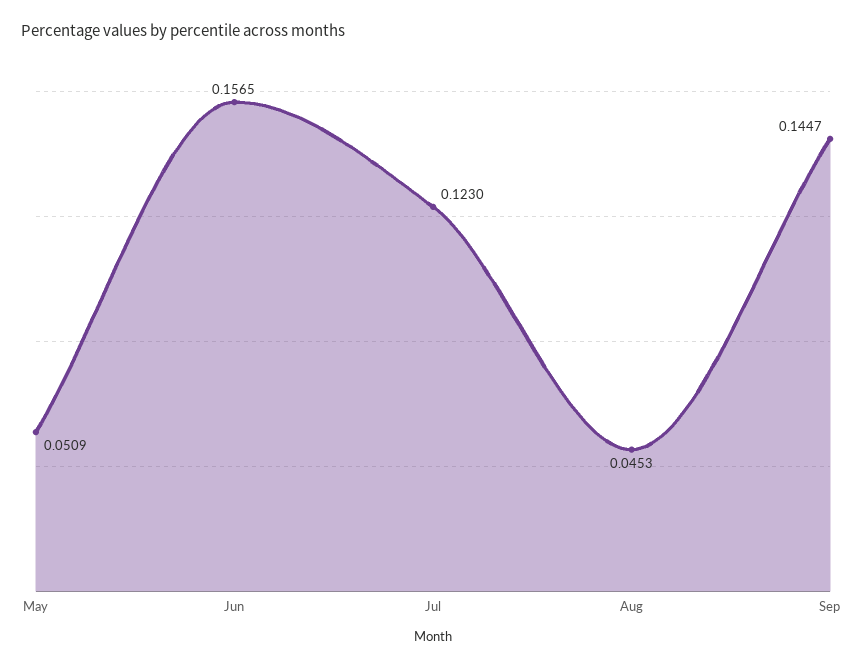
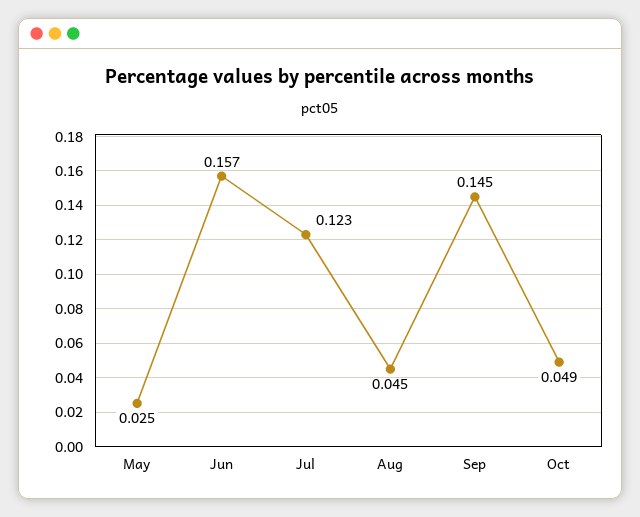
May: 0.0509 -> 0.025
Oct: none -> 0.049

